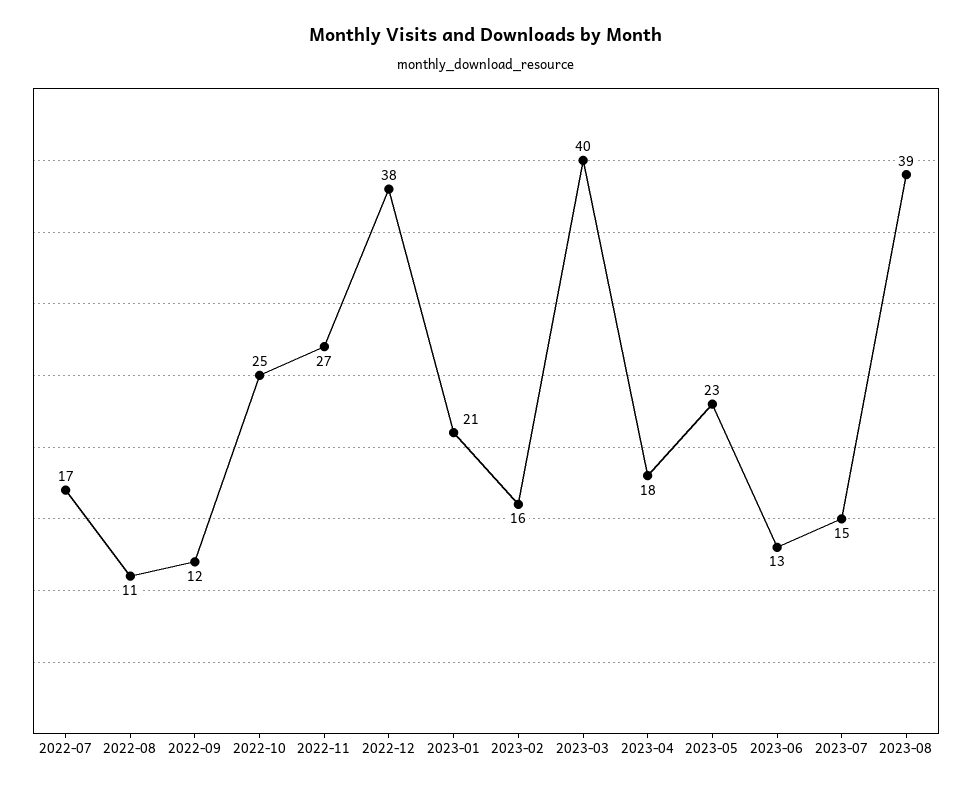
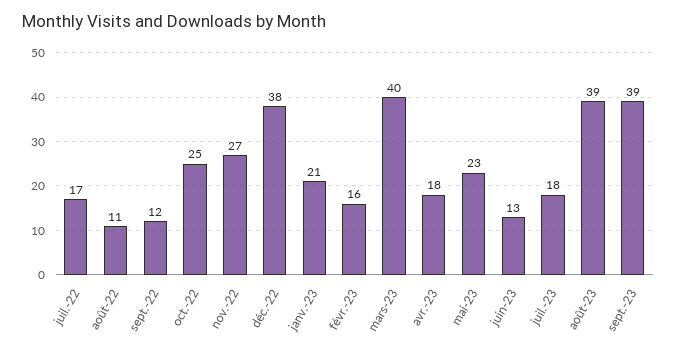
2023-07: 15 -> 18
sept.-23: none -> 39

